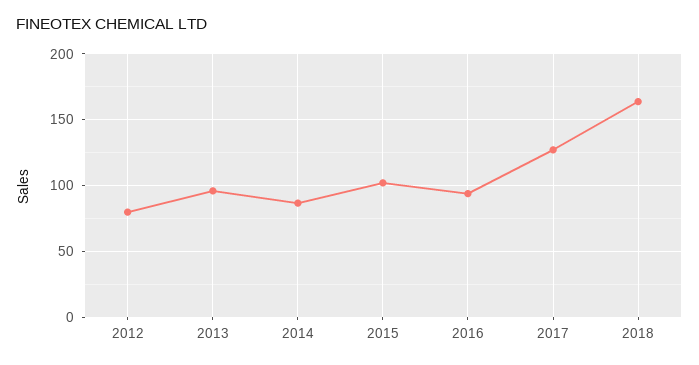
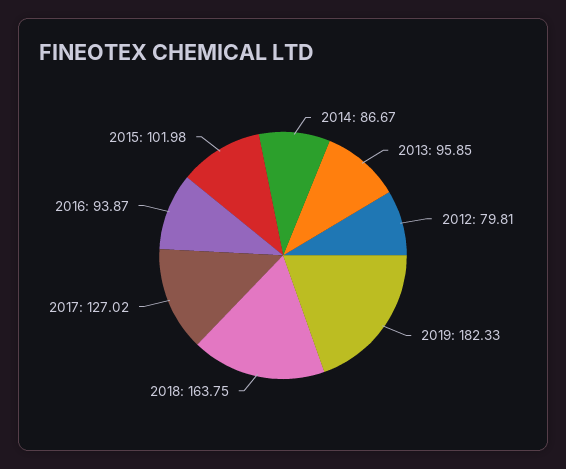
2019: none -> 182.33

